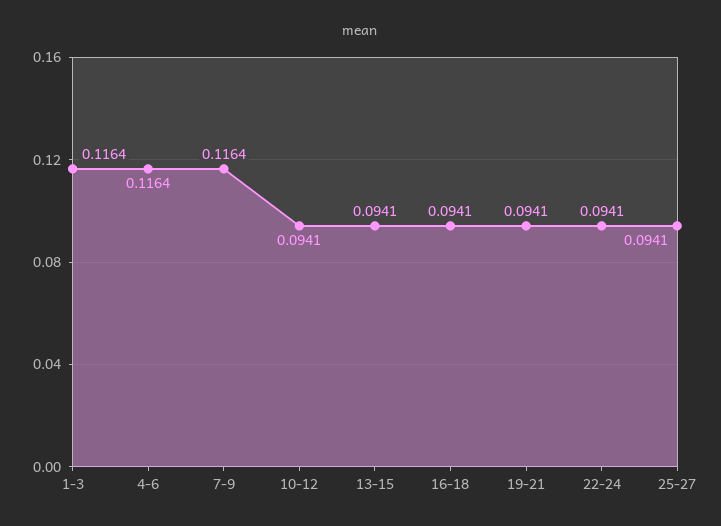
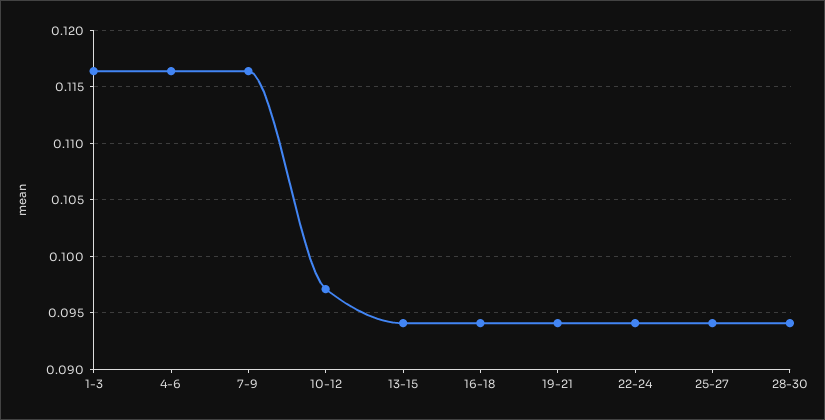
10-12: 0.0941 -> 0.097
28-30: none -> 0.094

